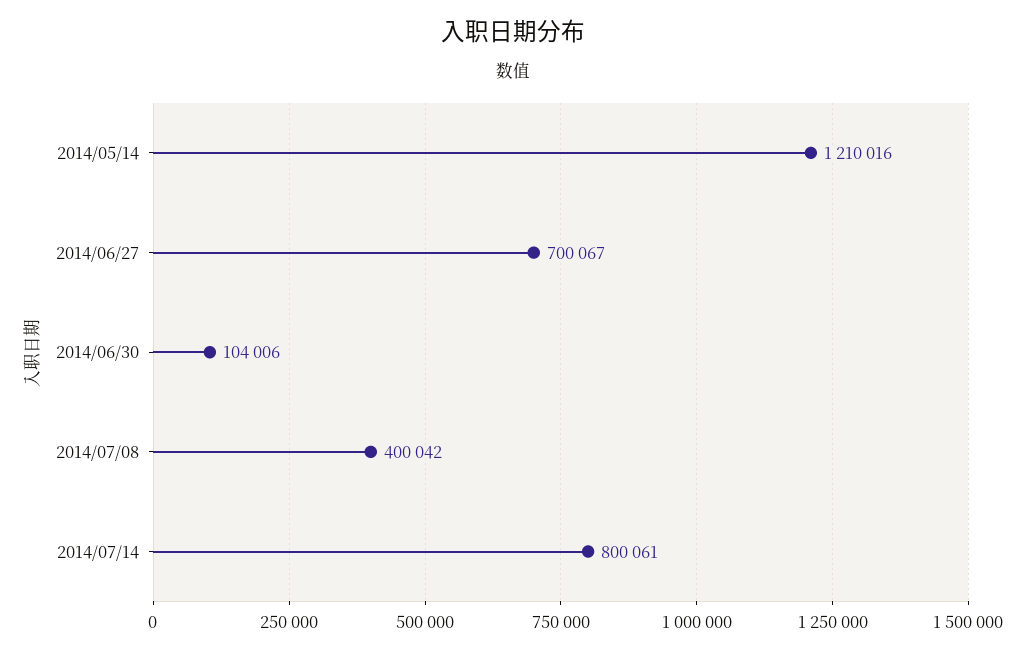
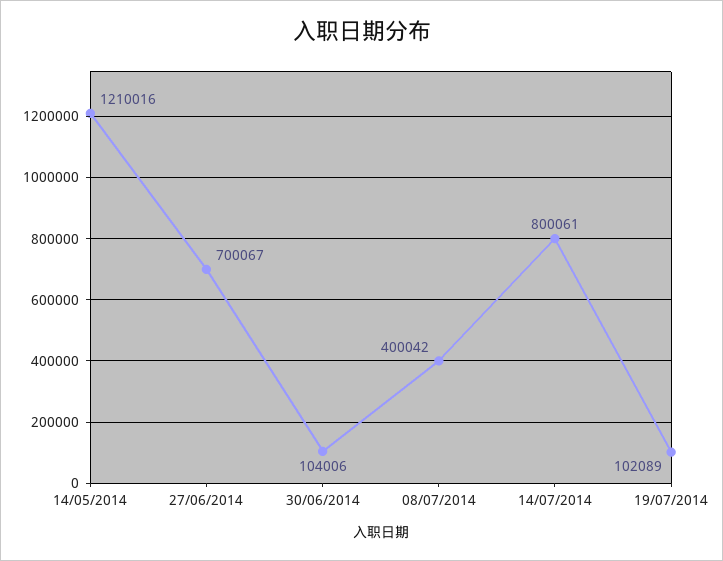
19/07/2014: none -> 102089

